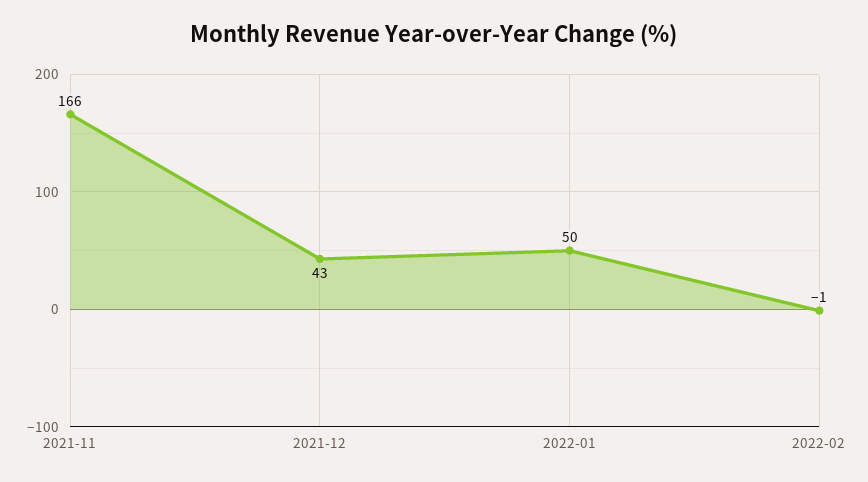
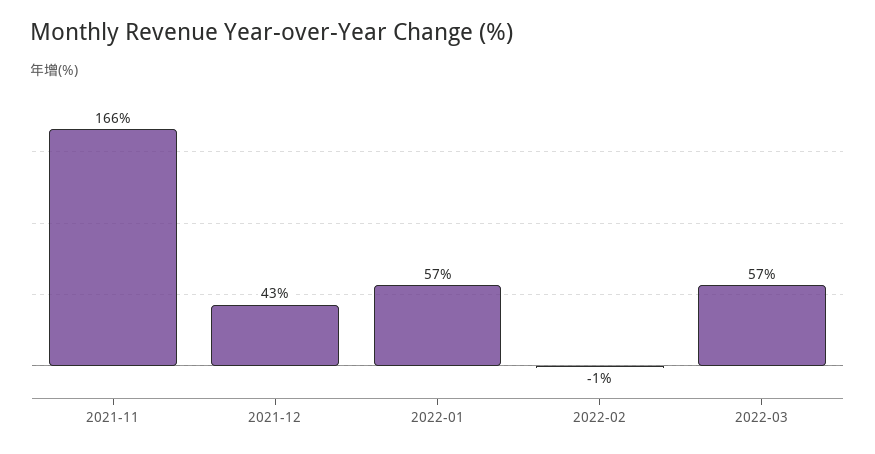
2022-01: 50 -> 57
2022-03: none -> 57

